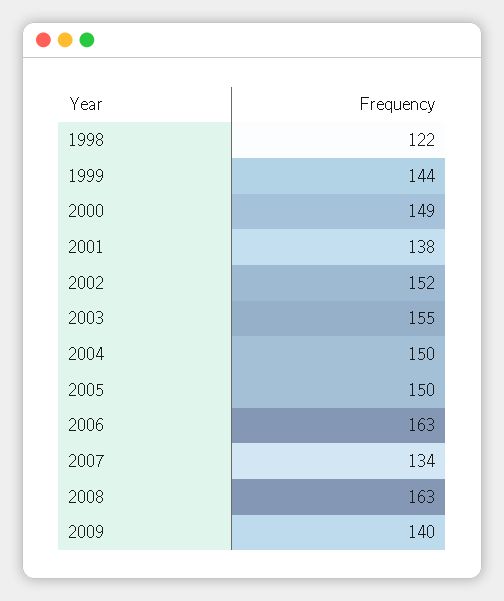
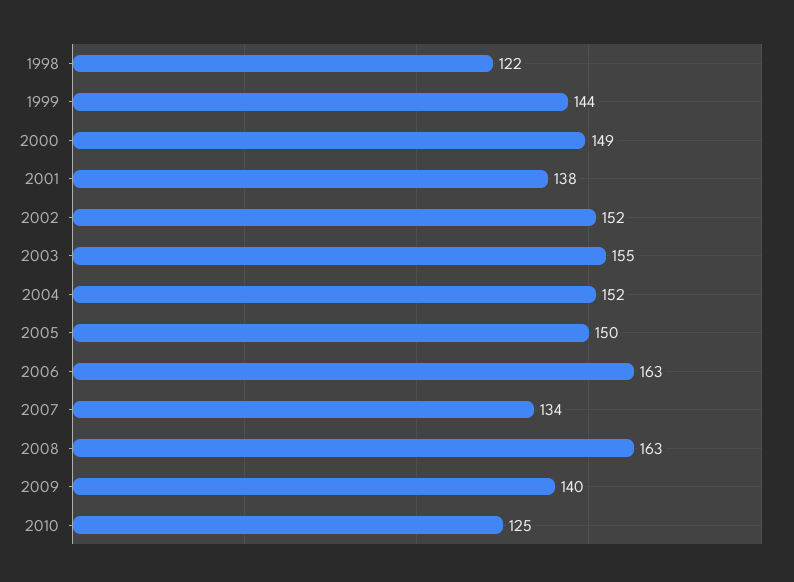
2004: 150 -> 152
2010: none -> 125

